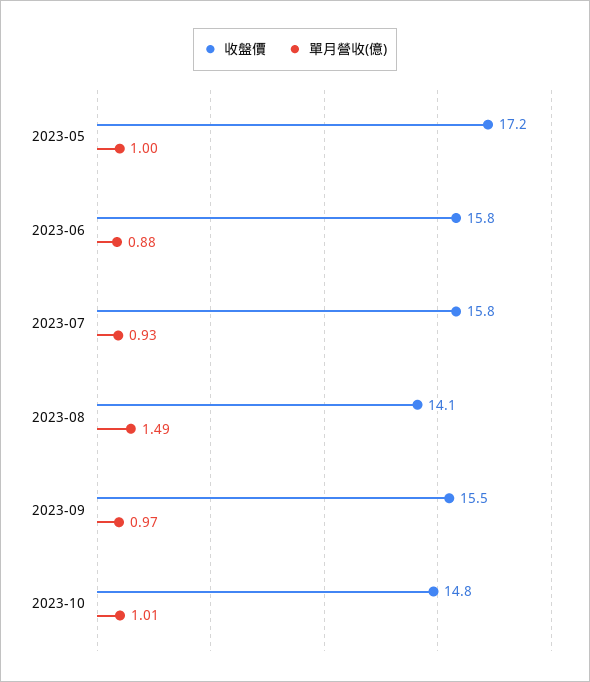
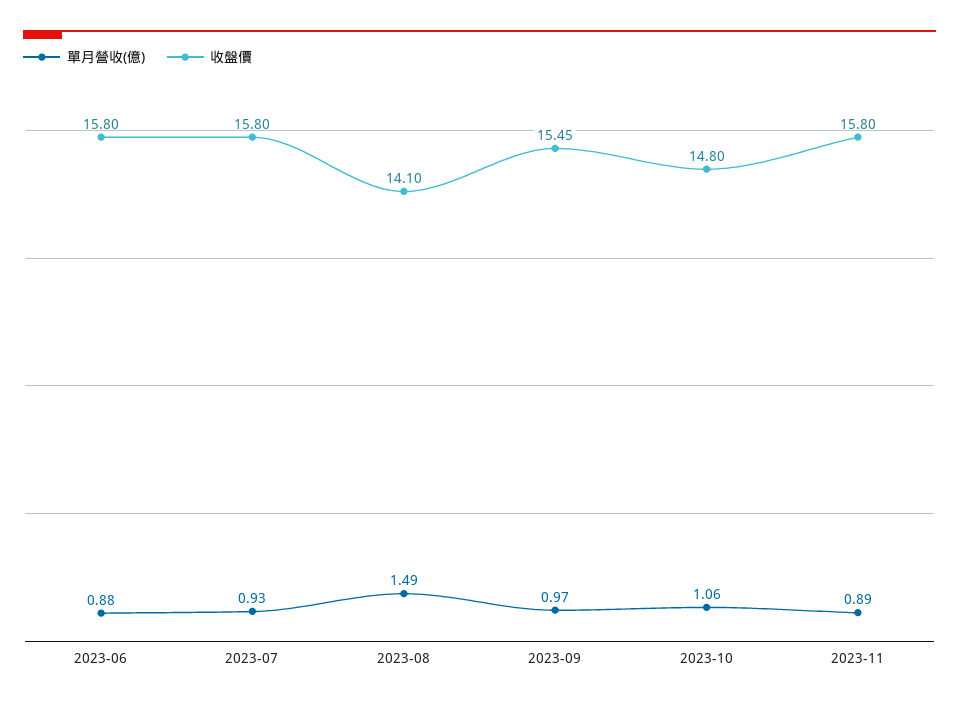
收盤價, 2023-05: 17.2 -> none
單月營收(億), 2023-05: 1 -> none
單月營收(億), 2023-10: 1.01 -> 1.06
單月營收(億), 2023-11: none -> 0.89
收盤價, 2023-11: none -> 15.8

